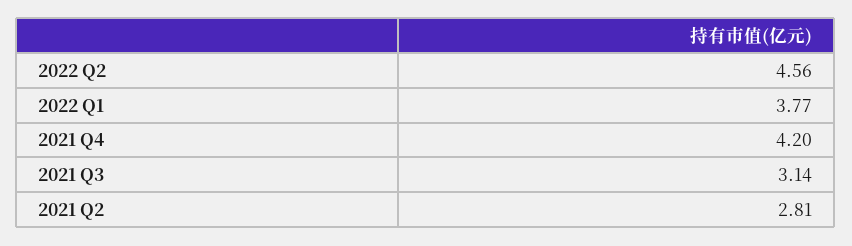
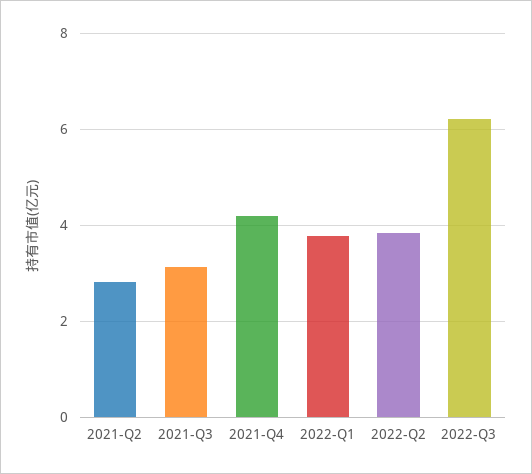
2022 Q2: 4.56 -> 3.8
2022-Q3: none -> 6.2

